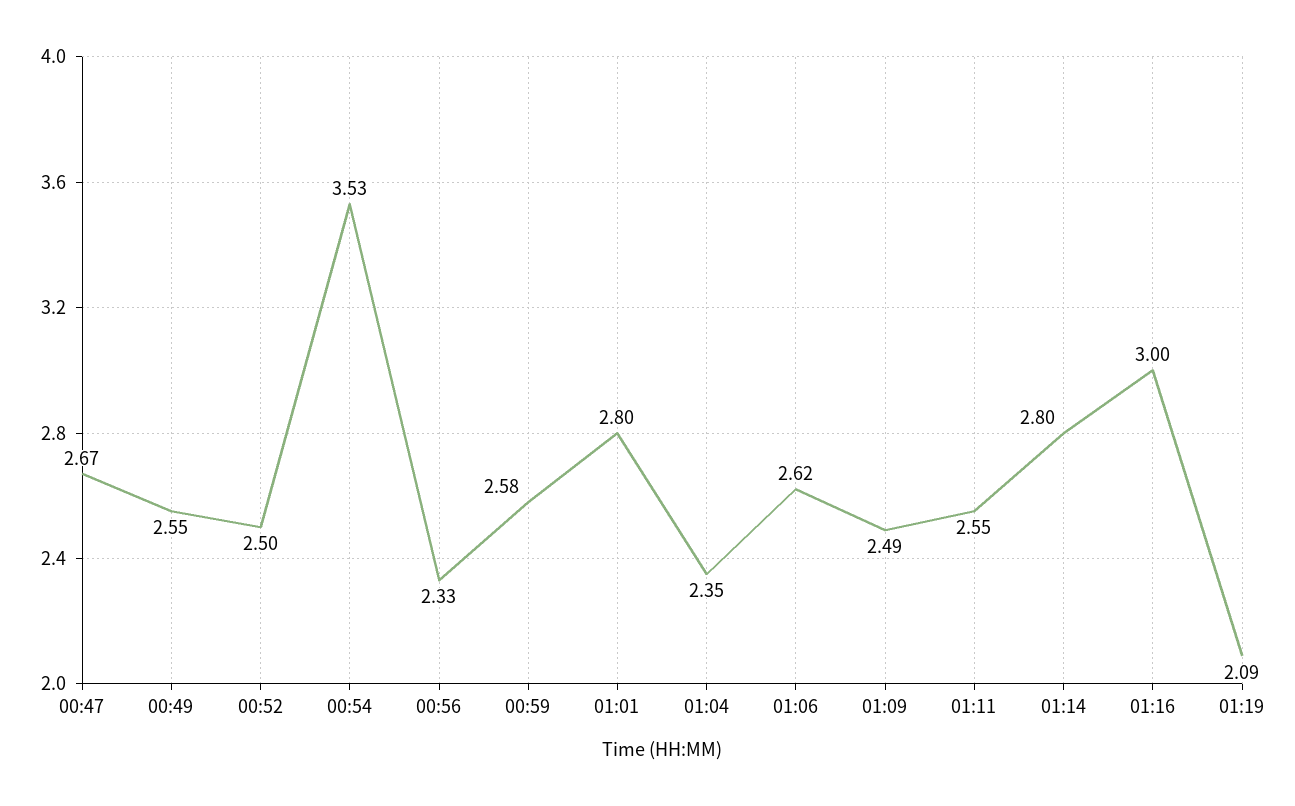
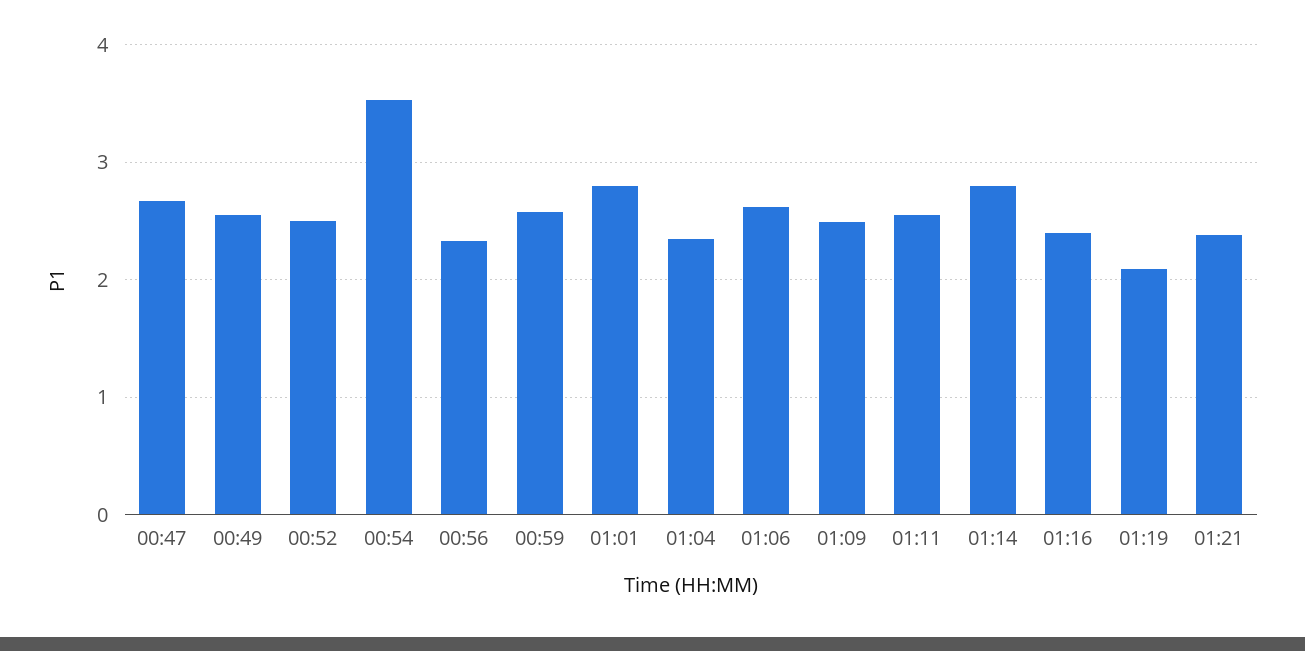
01:16: 3 -> 2.4
01:21: none -> 2.4

